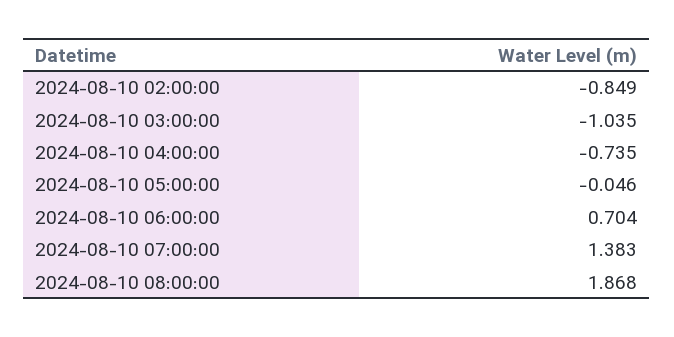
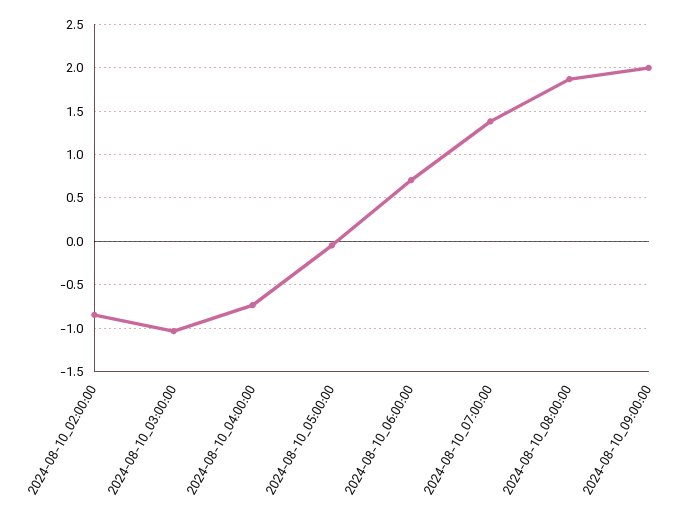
2024-08-10_09:00:00: none -> 2

